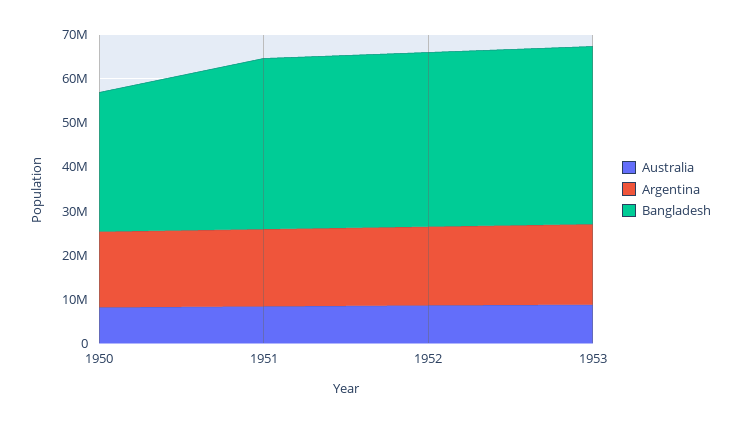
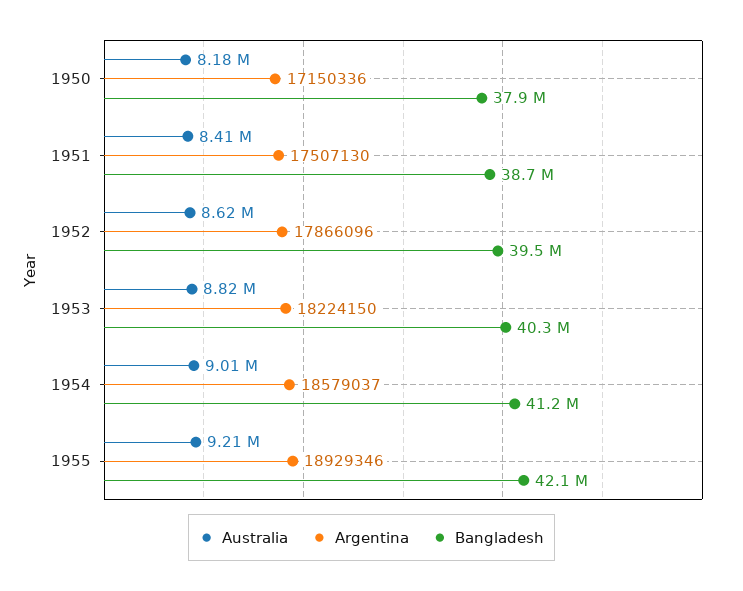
Bangladesh, 1950: 32000000 -> 37900000
Australia, 1954: none -> 9010000
Argentina, 1954: none -> 18579037
Bangladesh, 1954: none -> 41200000
Australia, 1955: none -> 9210000
Argentina, 1955: none -> 18929346
Bangladesh, 1955: none -> 42100000

